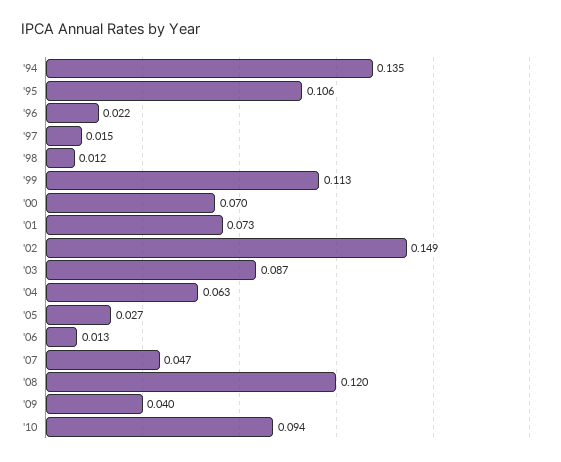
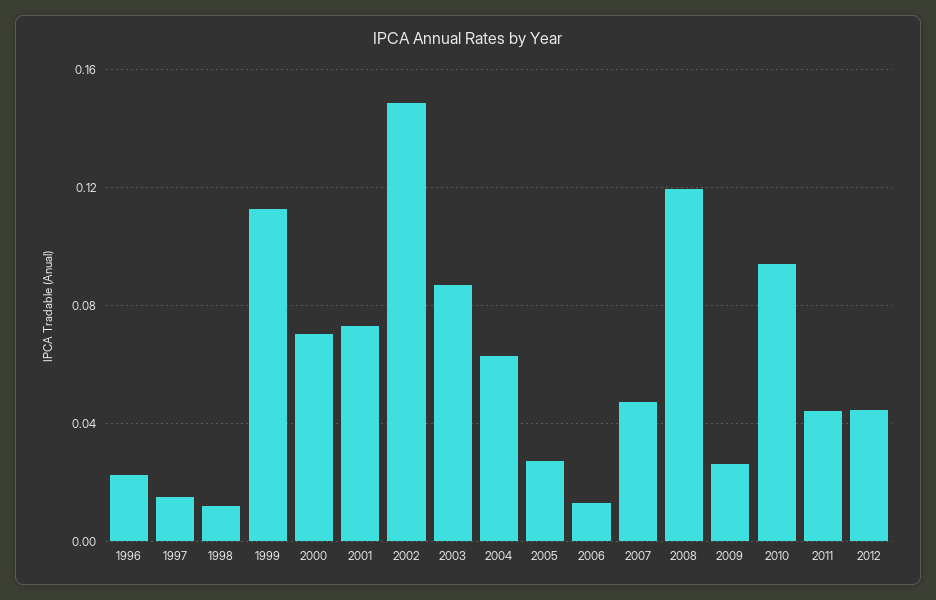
'94: 0.135 -> none
'95: 0.106 -> none
'09: 0.04 -> 0.025
2011: none -> 0.045
2012: none -> 0.045

